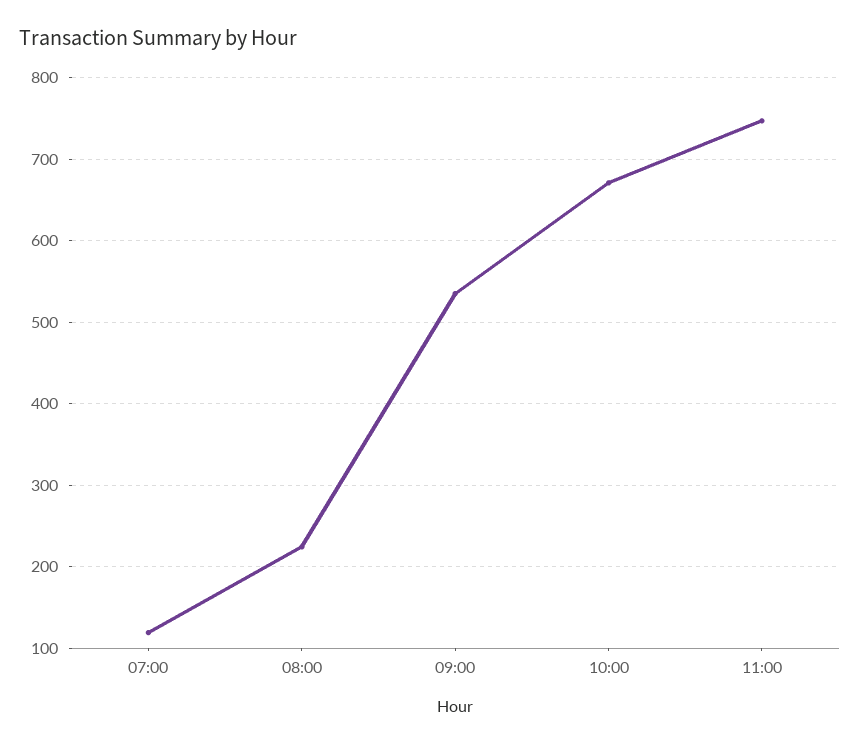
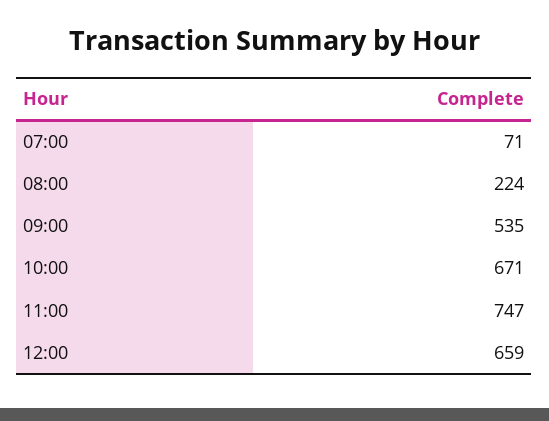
07:00: 120 -> 71
12:00: none -> 659

